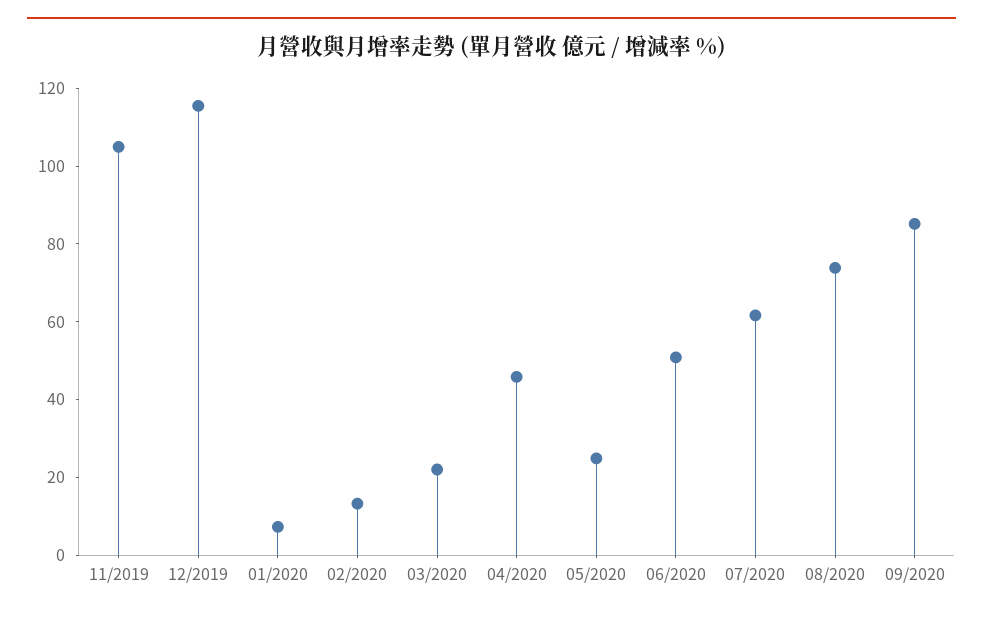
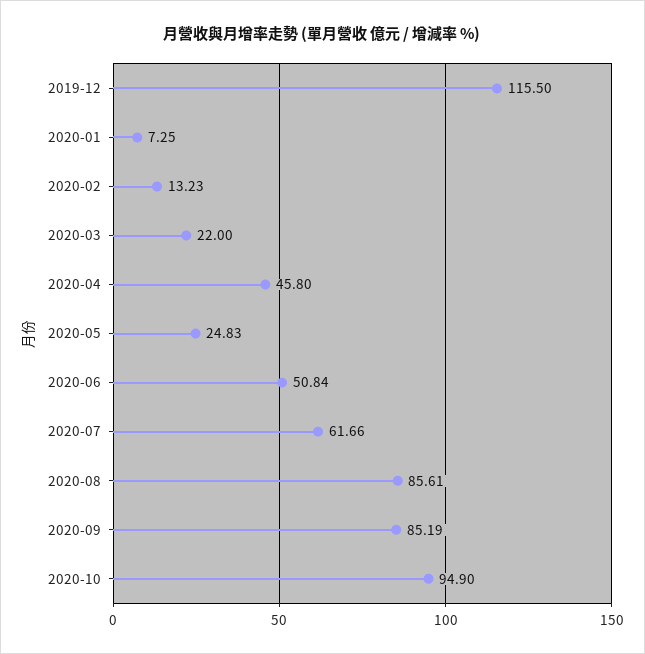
11/2019: 105 -> none
08/2020: 75 -> 85.61
2020-10: none -> 94.9

